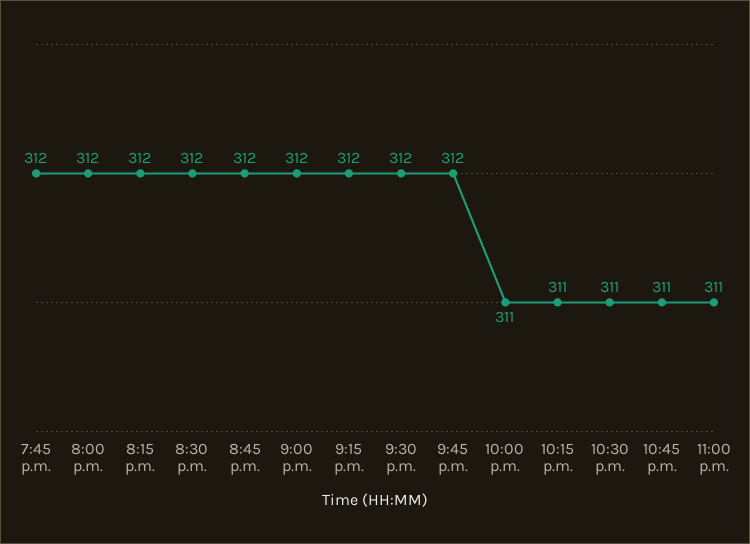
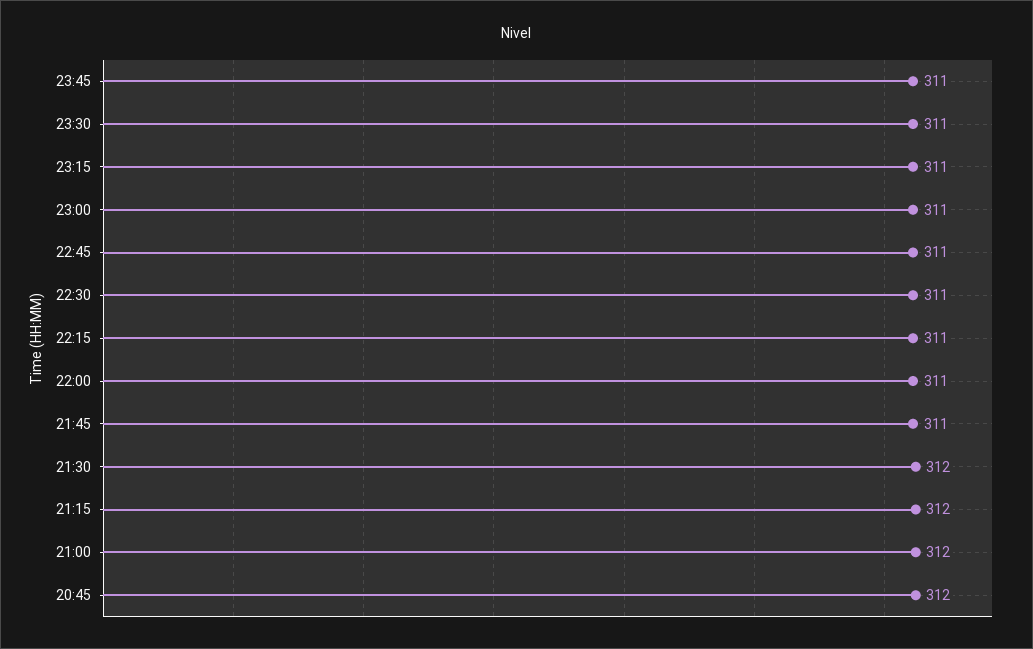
7:45 p.m.: 312 -> none
8:00 p.m.: 312 -> none
8:15 p.m.: 312 -> none
8:30 p.m.: 312 -> none
9:45 p.m.: 312 -> 311
23:45: none -> 311
23:30: none -> 311
23:15: none -> 311

